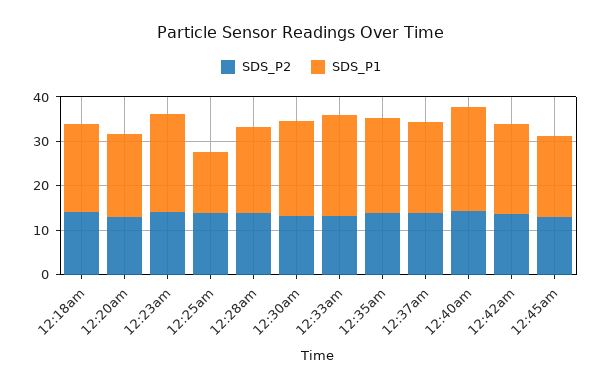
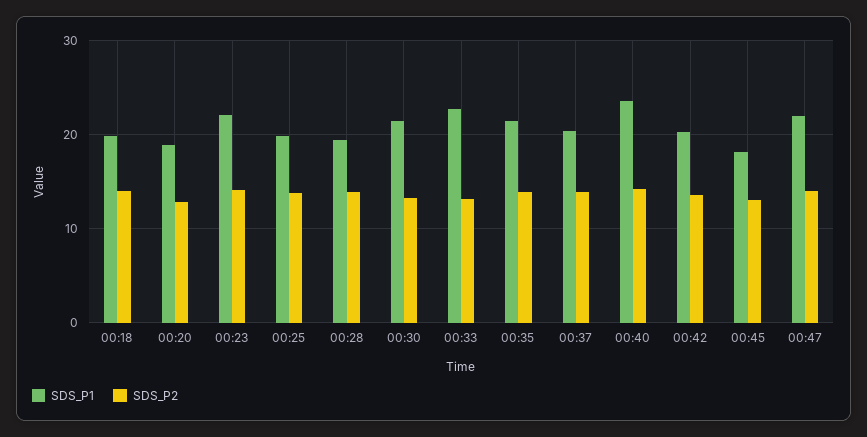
SDS_P1, 12:25am: 14 -> 20
SDS_P1, 00:47: none -> 22
SDS_P2, 00:47: none -> 14

